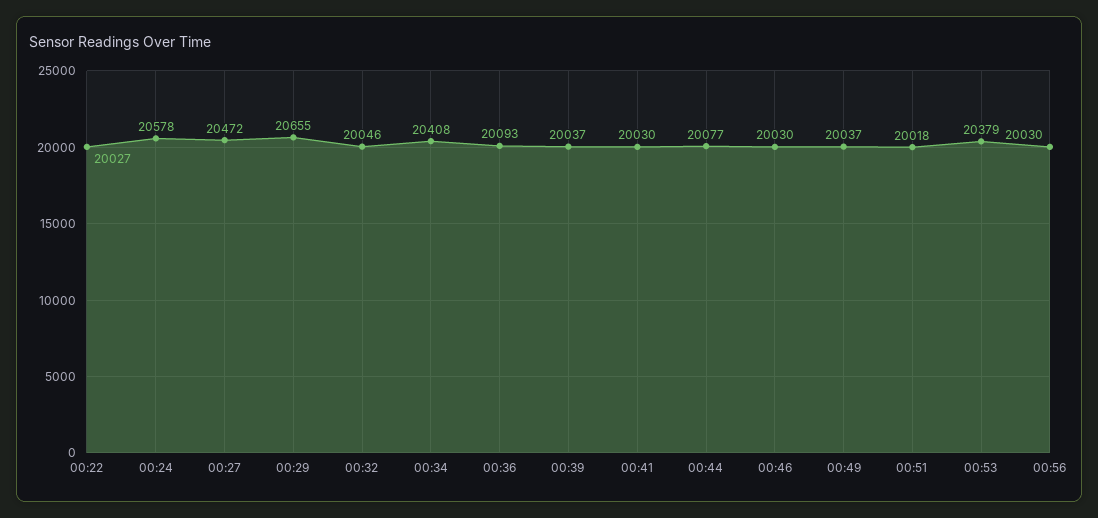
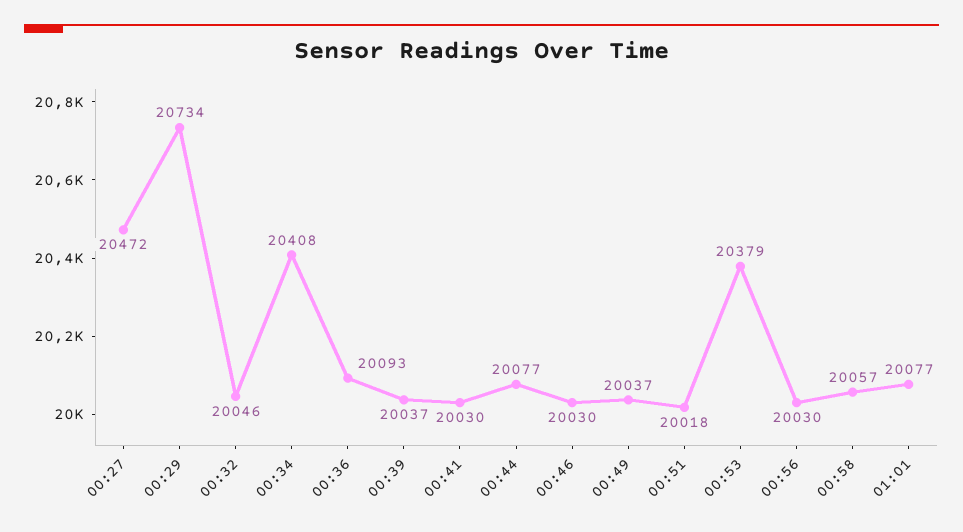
00:22: 20027 -> none
00:24: 20578 -> none
00:29: 20655 -> 20734
00:58: none -> 20057
01:01: none -> 20077

